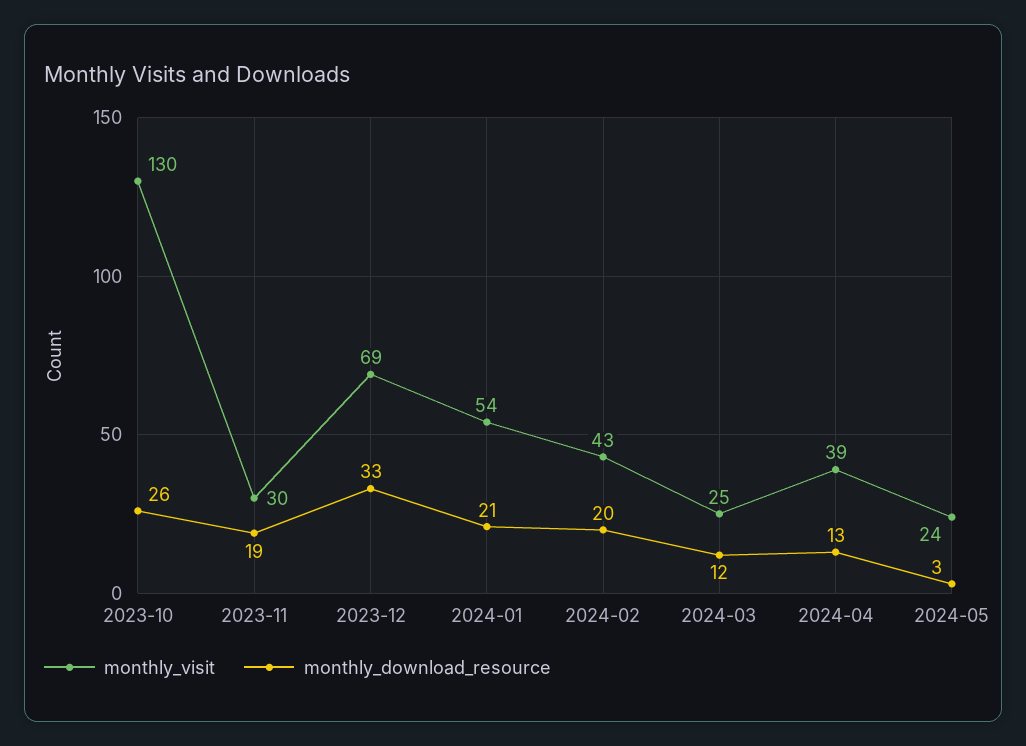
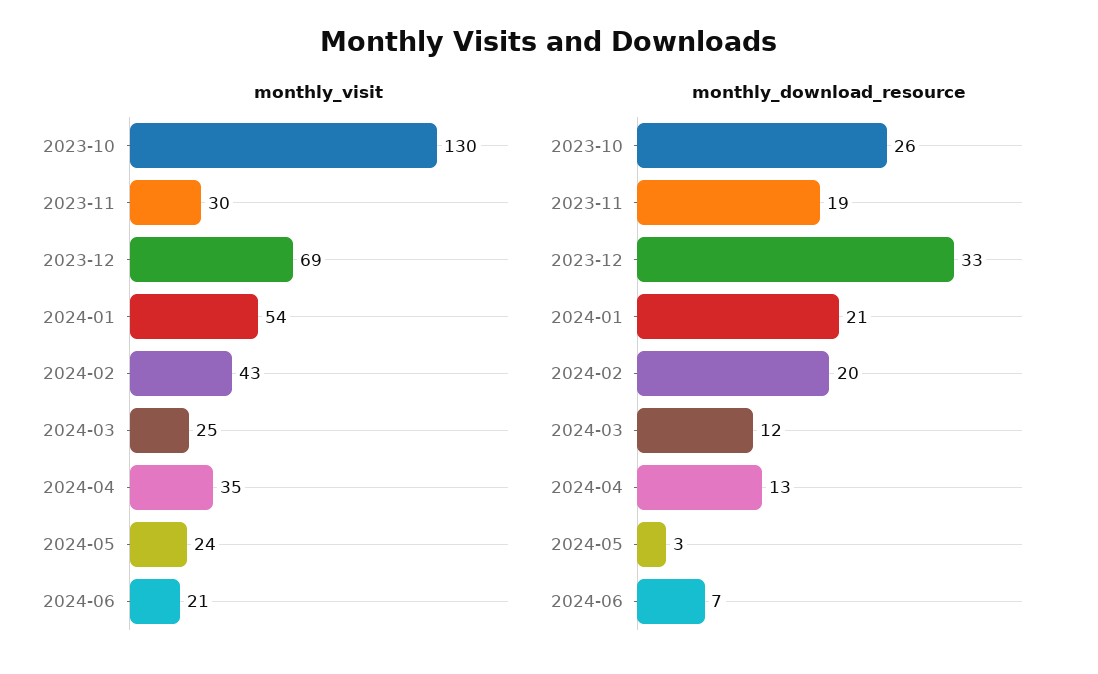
monthly_visit, 2024-04: 39 -> 35
monthly_visit, 2024-06: none -> 21
monthly_download_resource, 2024-06: none -> 7

